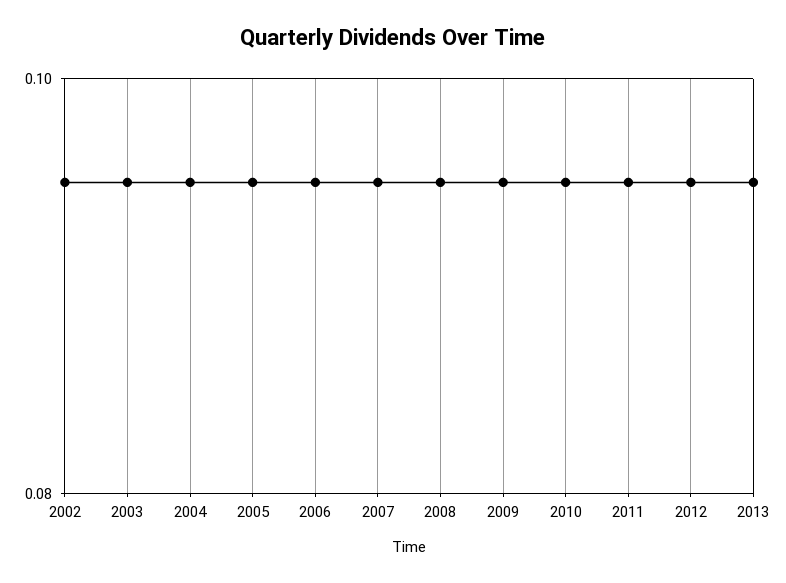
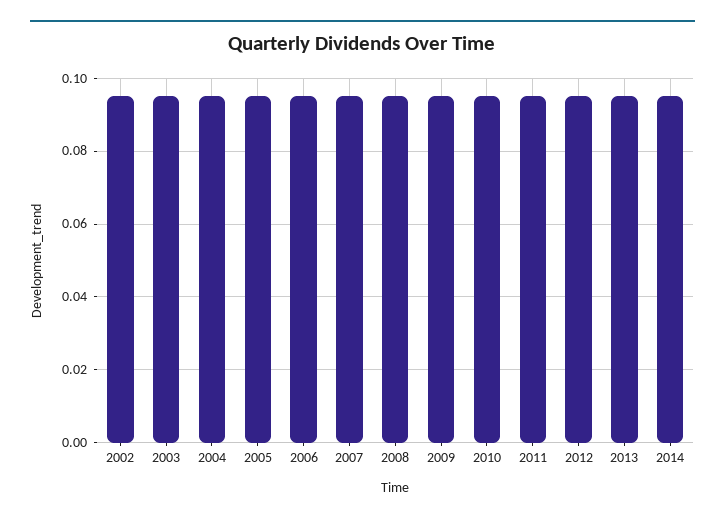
2014: none -> 0.095

